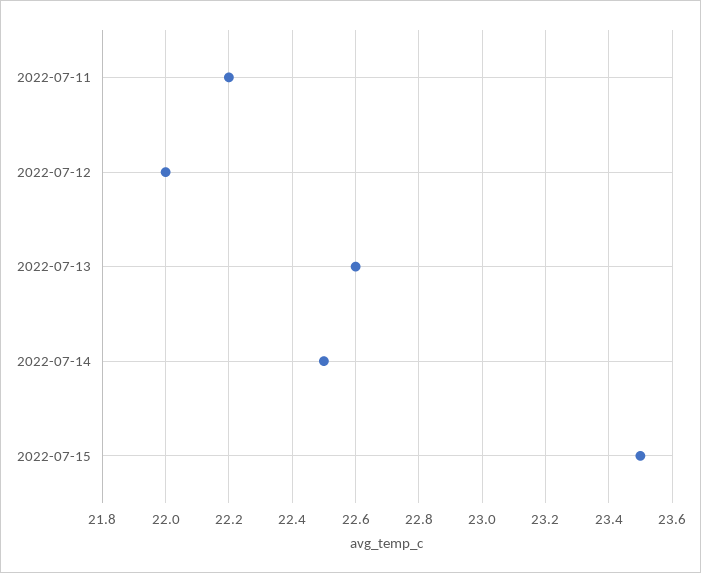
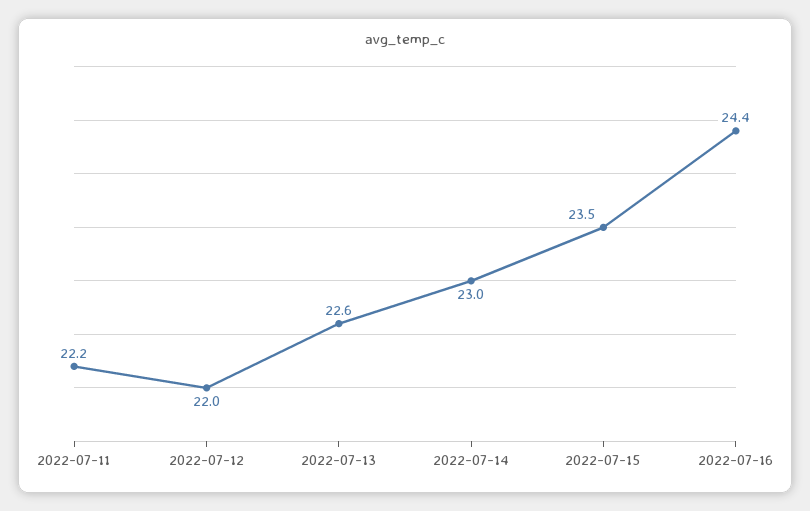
2022-07-14: 22.5 -> 23
2022-07-16: none -> 24.4

